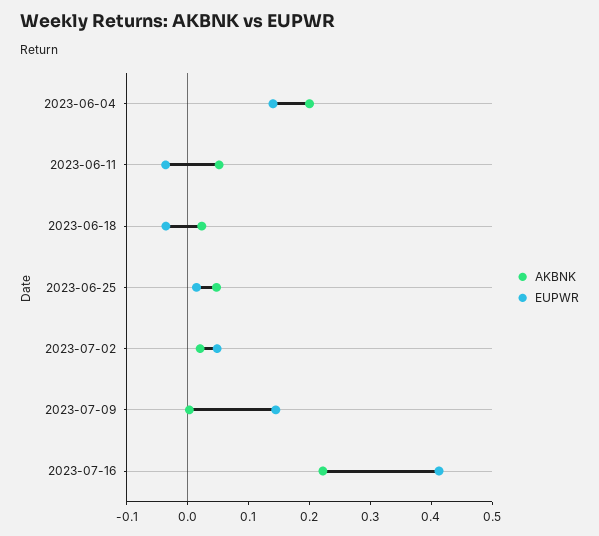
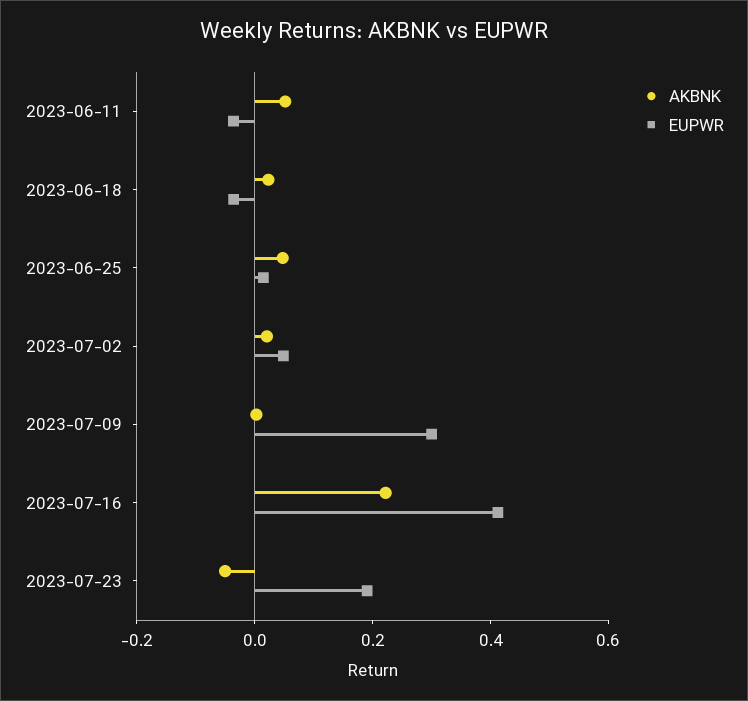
AKBNK, 2023-06-04: 0.2 -> none
EUPWR, 2023-06-04: 0.14 -> none
EUPWR, 2023-07-09: 0.14 -> 0.3
AKBNK, 2023-07-23: none -> -0.05
EUPWR, 2023-07-23: none -> 0.2

